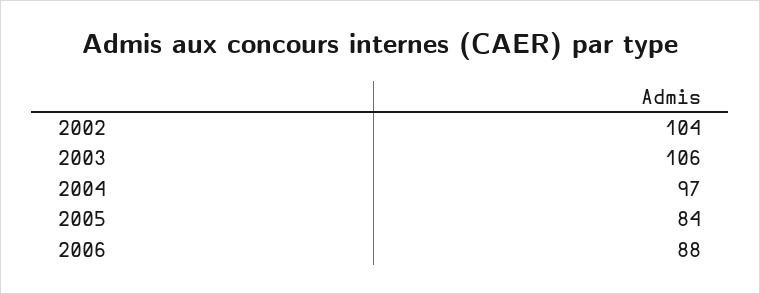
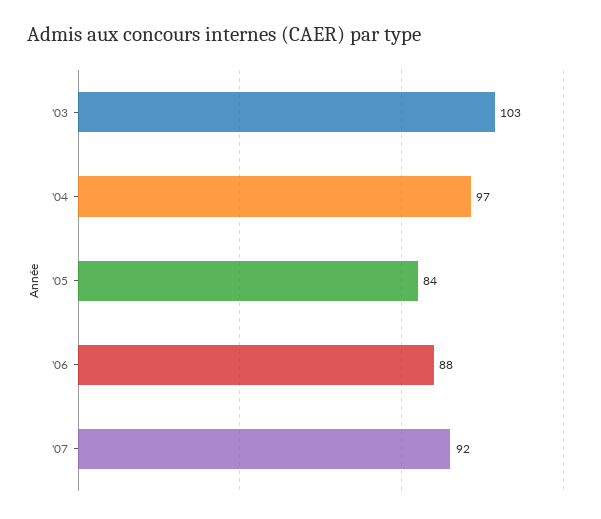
2002: 104 -> none
2003: 106 -> 103
'07: none -> 92

